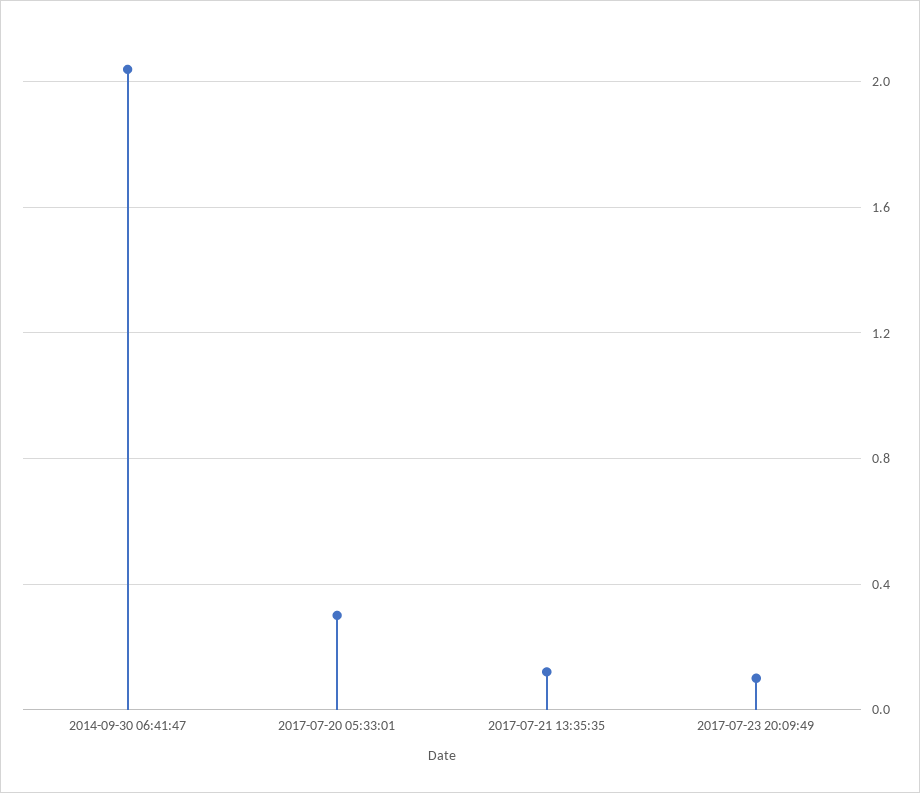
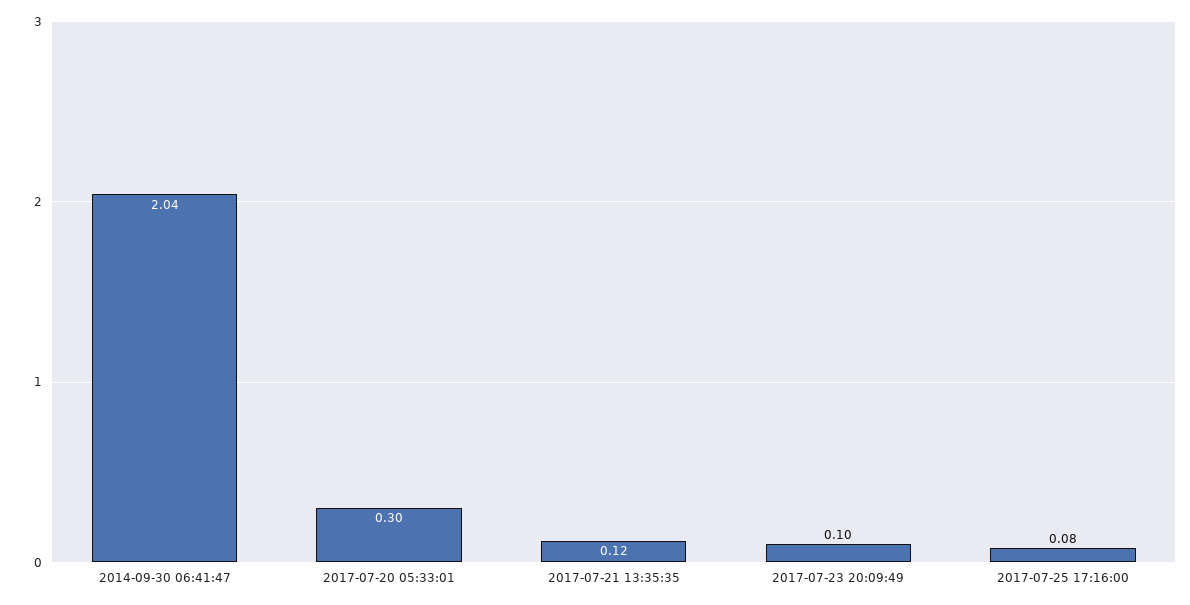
2017-07-25 17:16:00: none -> 0.08

